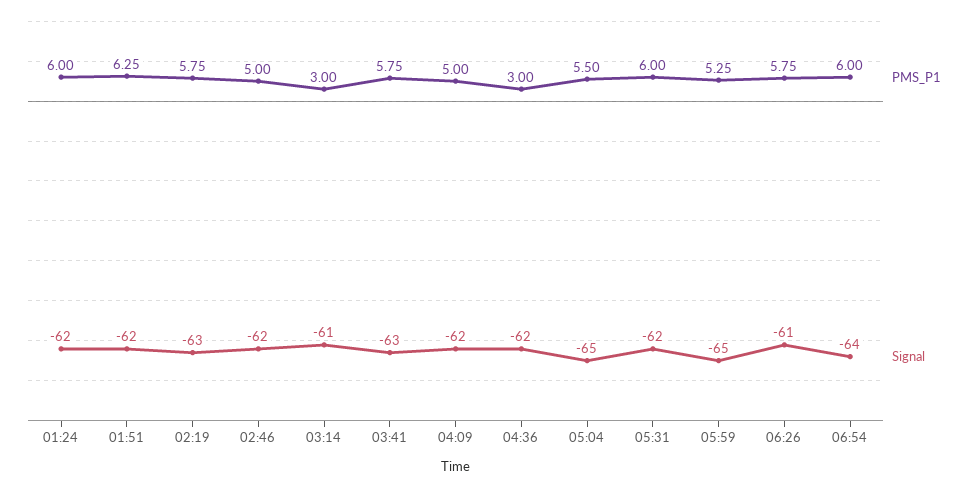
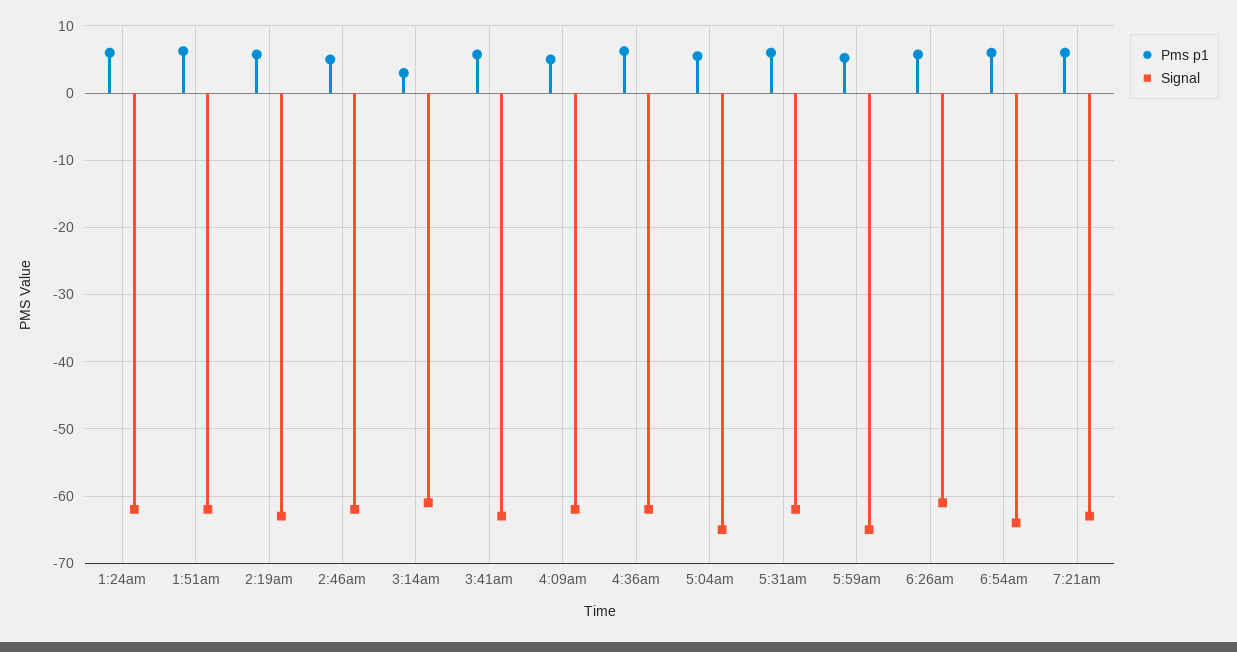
PMS_P1, 04:36: 3 -> 6
PMS_P1, 7:21am: none -> 6
Signal, 7:21am: none -> -63

